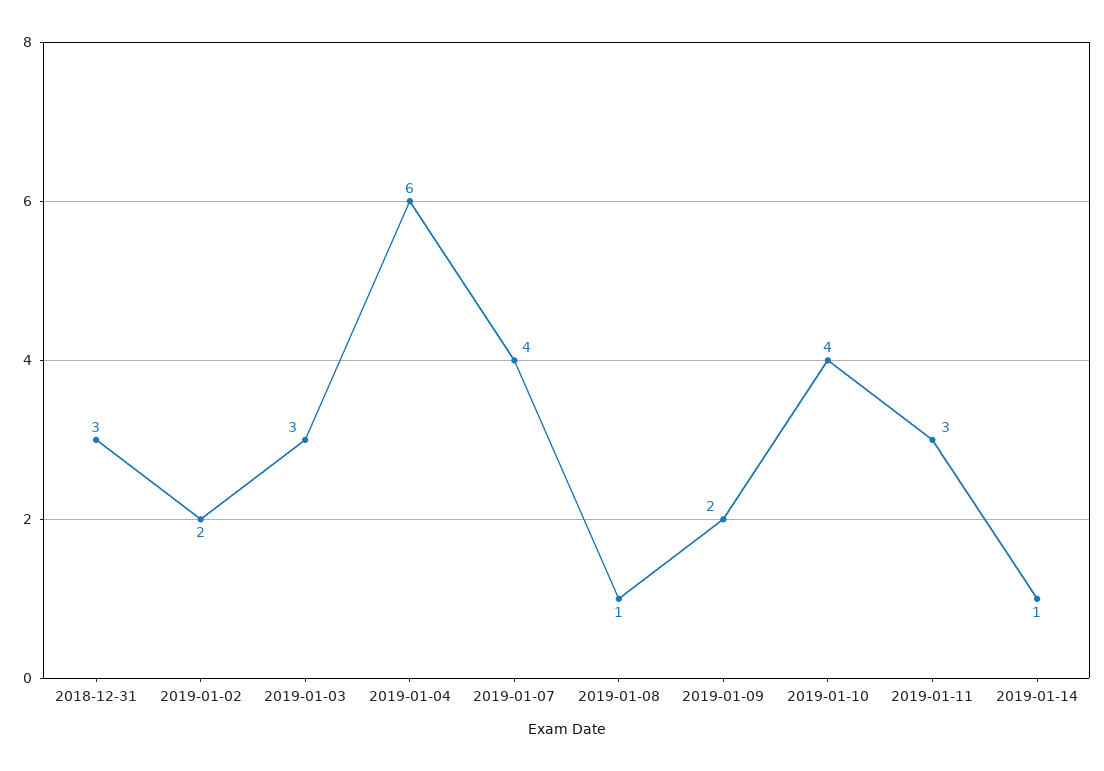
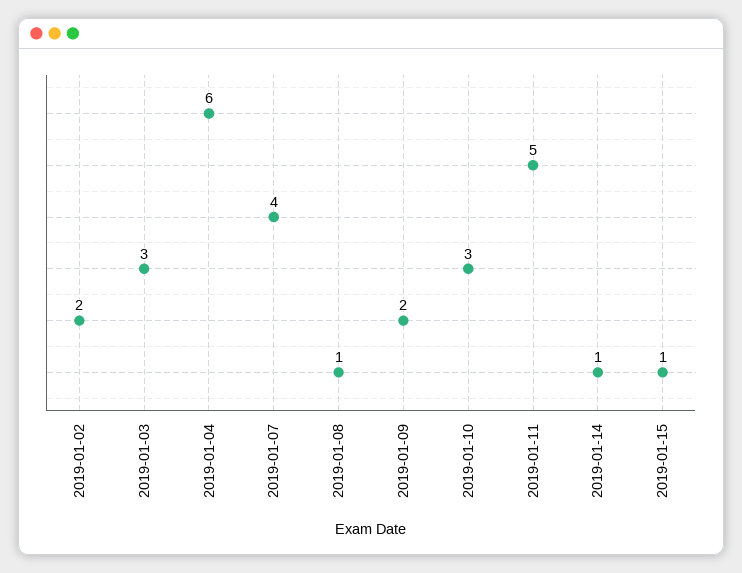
2018-12-31: 3 -> none
2019-01-10: 4 -> 3
2019-01-11: 3 -> 5
2019-01-15: none -> 1

